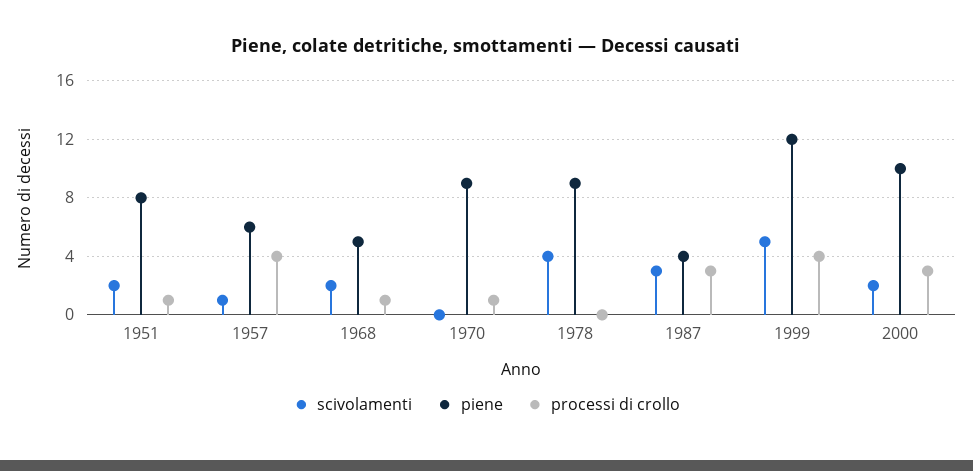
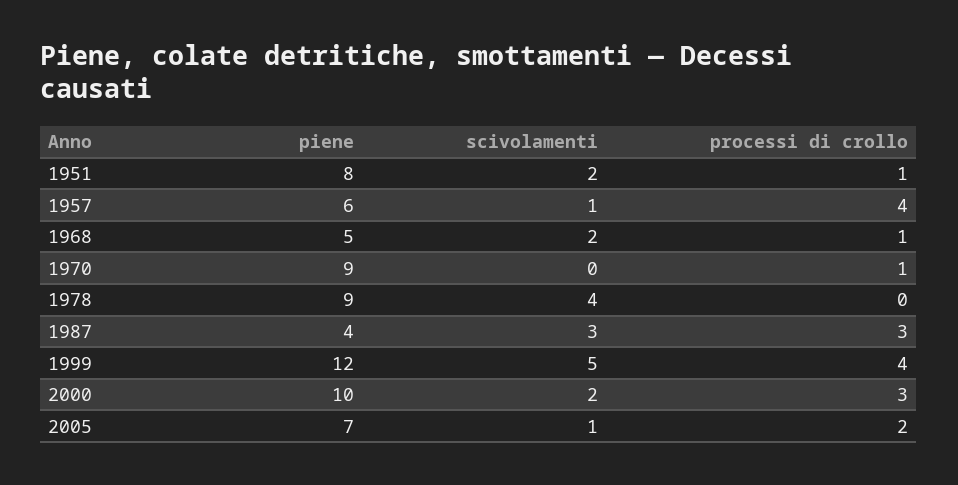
piene, 2005: none -> 7
scivolamenti, 2005: none -> 1
processi di crollo, 2005: none -> 2

